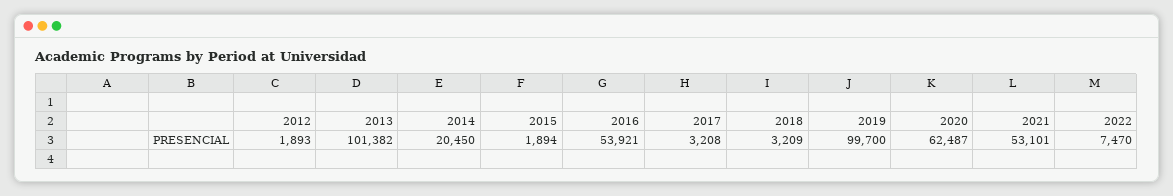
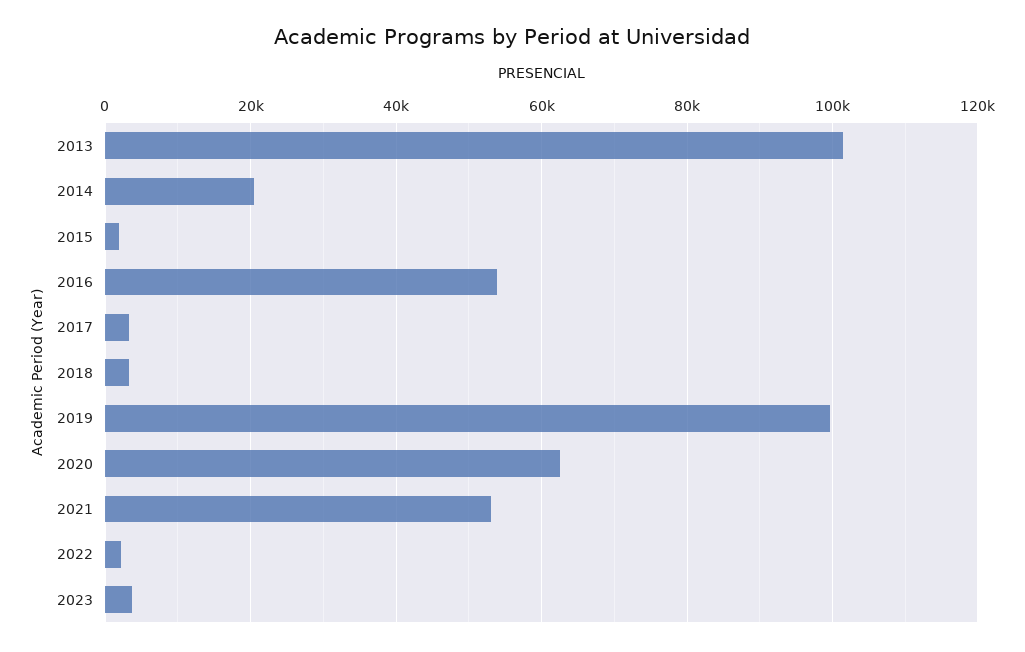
2012: 1893 -> none
2022: 7470 -> 2000
2023: none -> 4000

